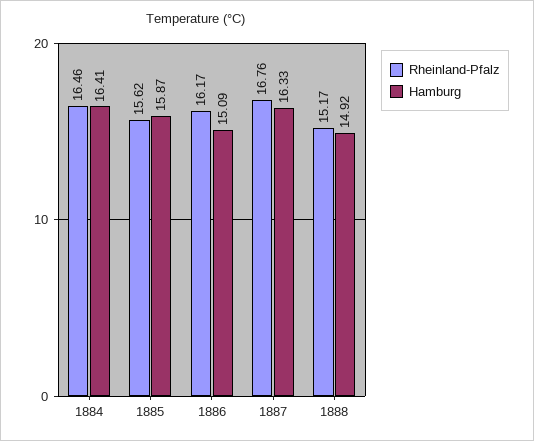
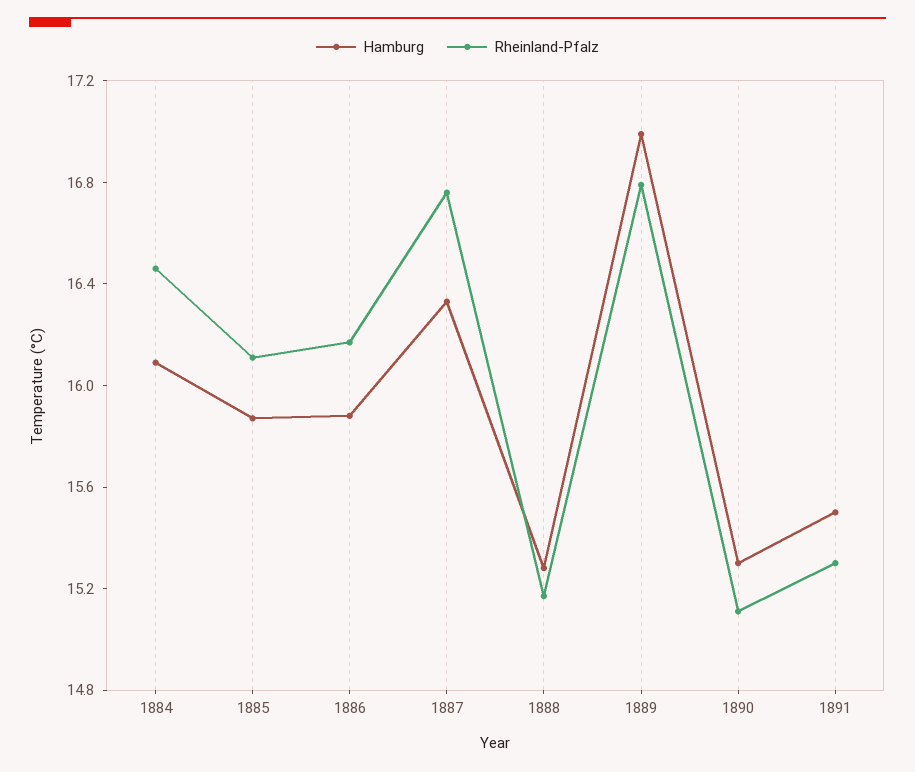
Hamburg, 1884: 16.41 -> 16.1
Rheinland-Pfalz, 1885: 15.62 -> 16.1
Hamburg, 1886: 15.09 -> 15.9
Hamburg, 1888: 14.92 -> 15.3
Hamburg, 1889: none -> 17
Rheinland-Pfalz, 1889: none -> 16.8
Hamburg, 1890: none -> 15.3
Rheinland-Pfalz, 1890: none -> 15.1
Hamburg, 1891: none -> 15.5
Rheinland-Pfalz, 1891: none -> 15.3

